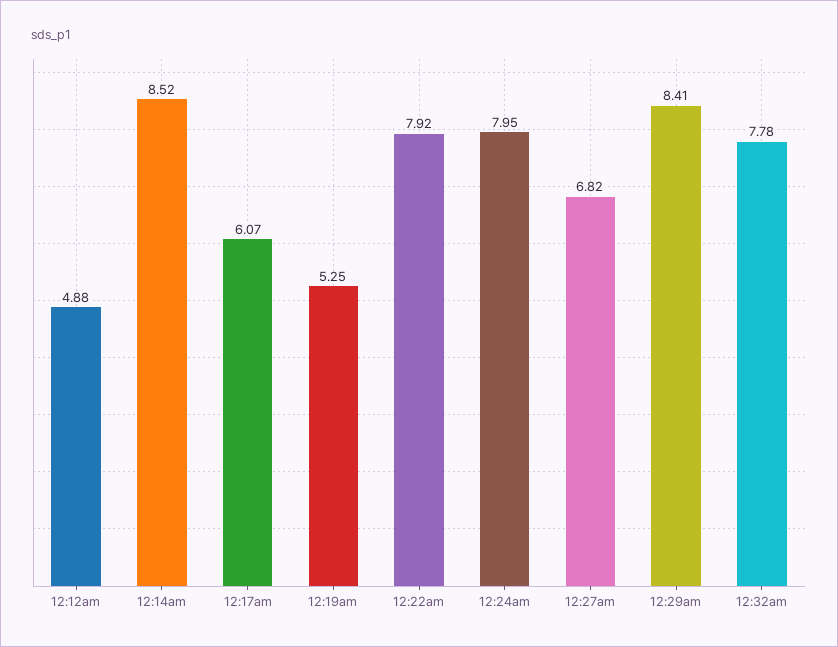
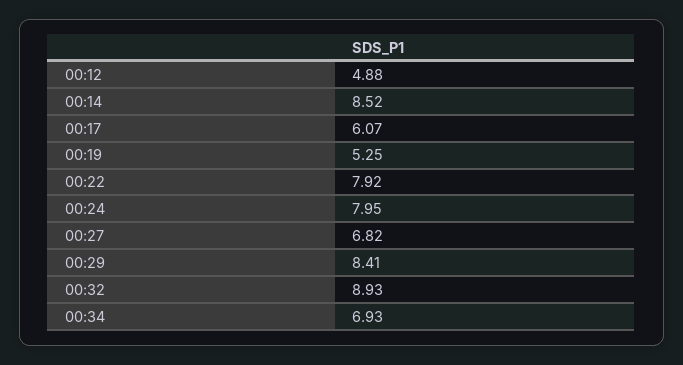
12:32am: 7.78 -> 8.93
00:34: none -> 6.93

